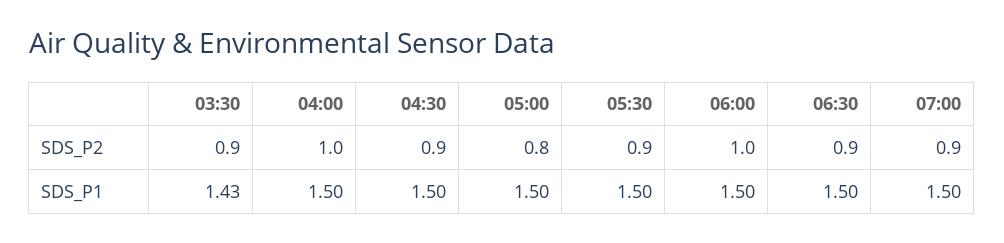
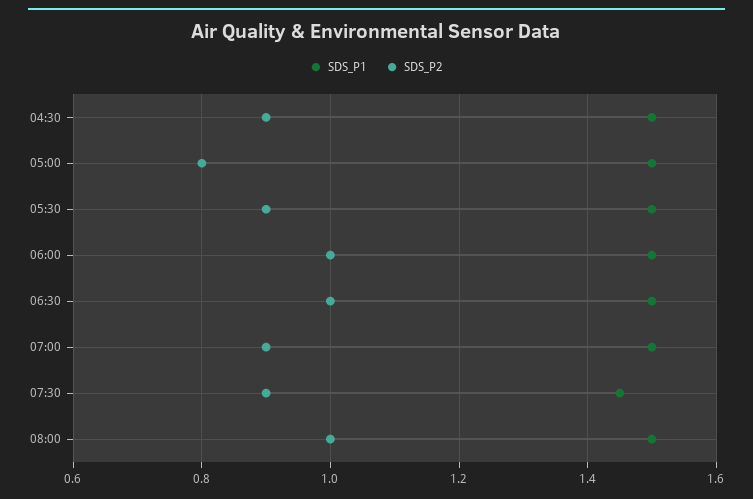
SDS_P2, 03:30: 0.9 -> none
SDS_P2, 04:00: 1 -> none
SDS_P2, 06:30: 0.9 -> 1
SDS_P1, 03:30: 1.43 -> none
SDS_P1, 04:00: 1.5 -> none
SDS_P1, 07:30: none -> 1.45
SDS_P2, 07:30: none -> 0.9
SDS_P1, 08:00: none -> 1.5
SDS_P2, 08:00: none -> 1

